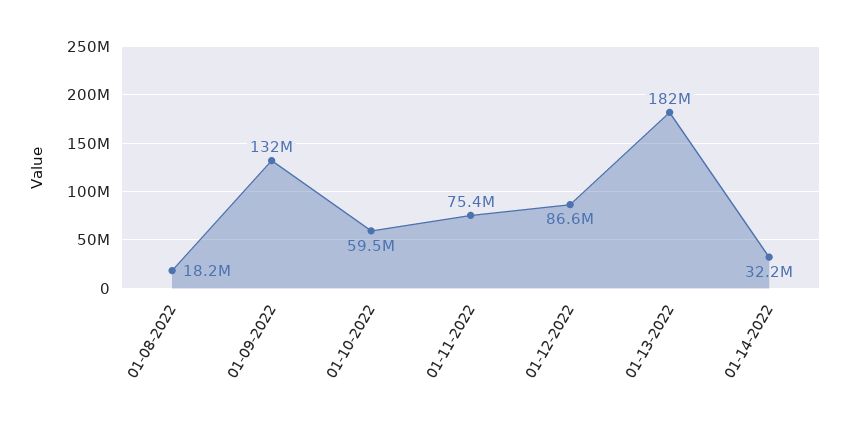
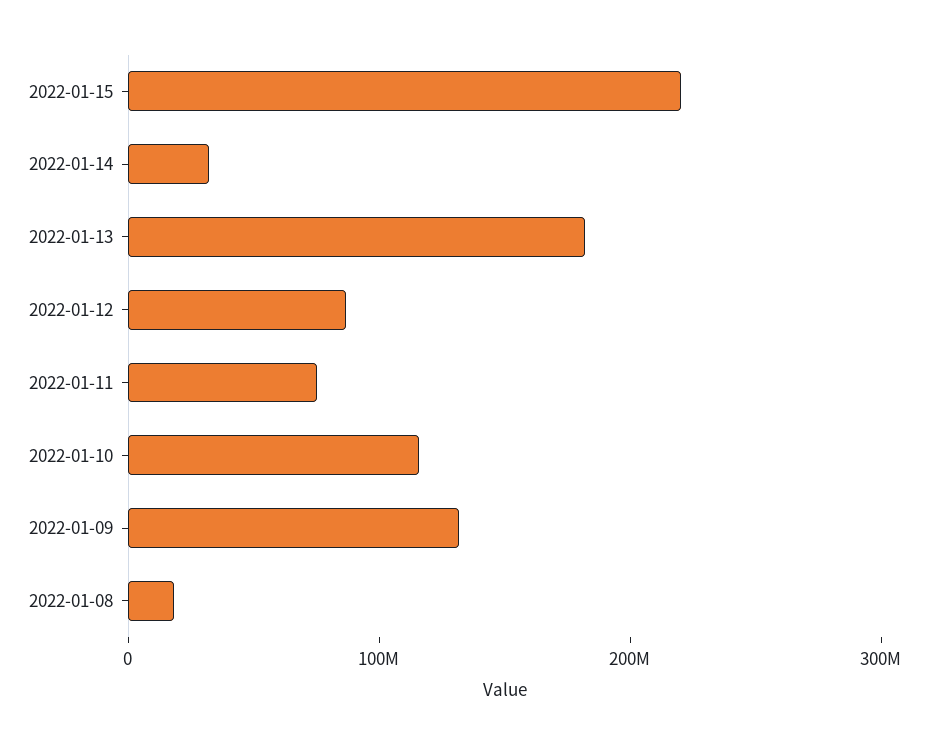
01-10-2022: 59500000 -> 120000000
2022-01-15: none -> 220000000

